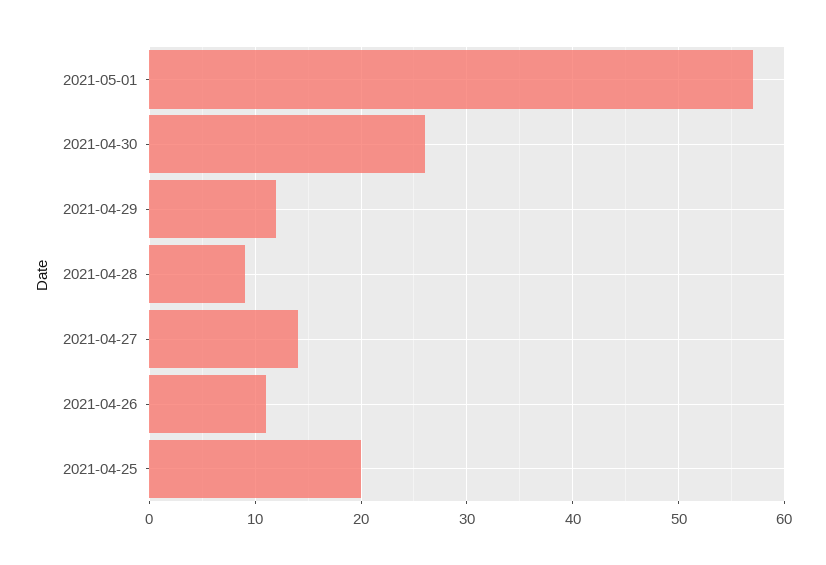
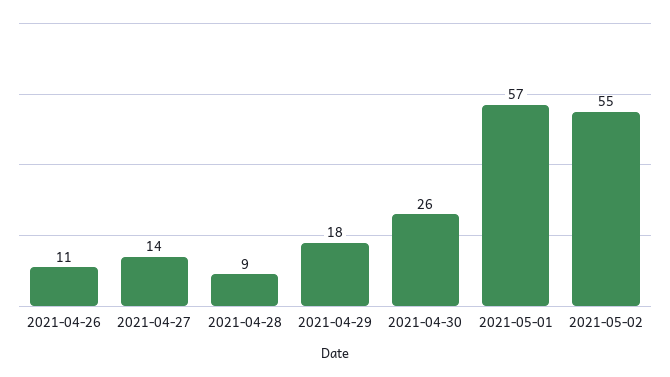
2021-04-29: 12 -> 18
2021-04-25: 20 -> none
2021-05-02: none -> 55

